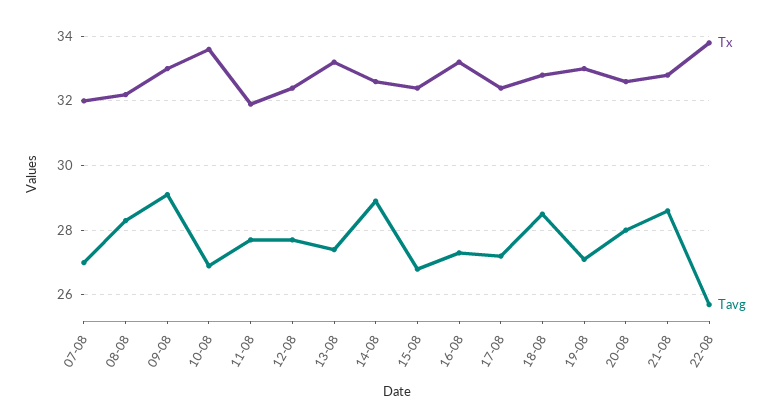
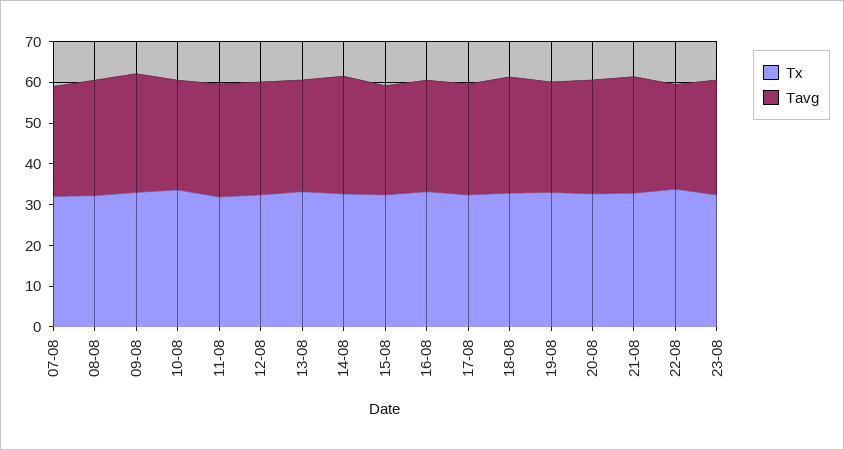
Tx, 23-08: none -> 32
Tavg, 23-08: none -> 28

